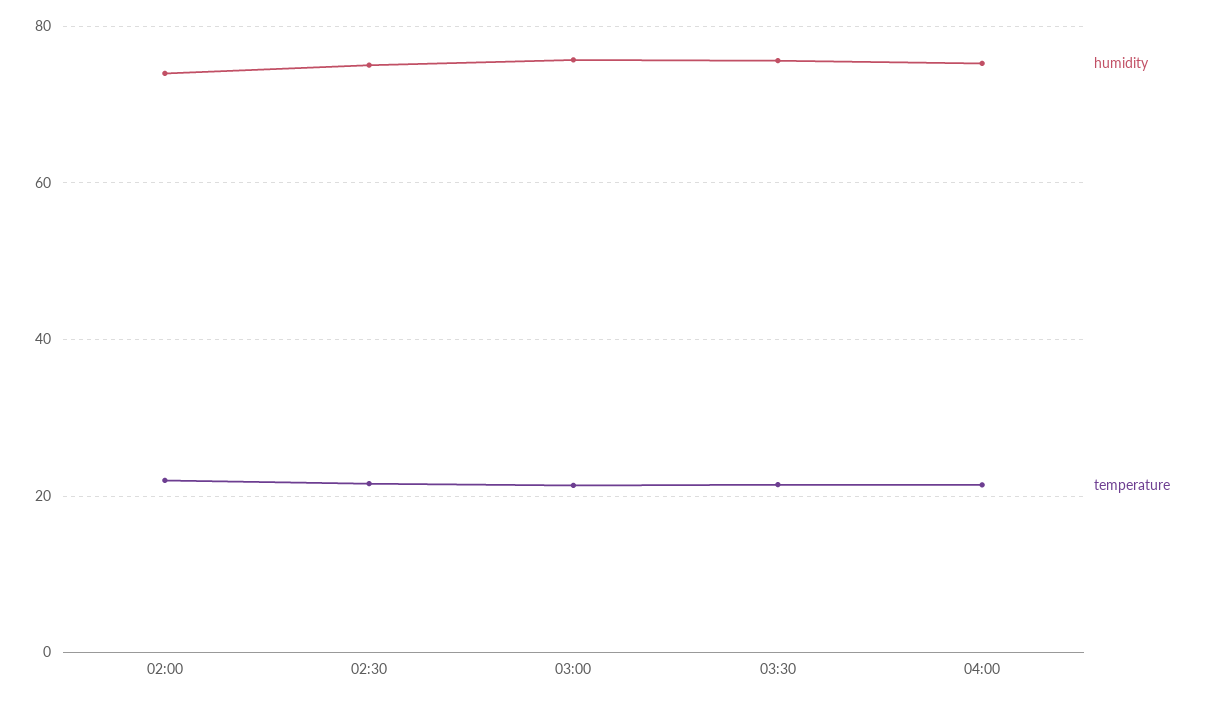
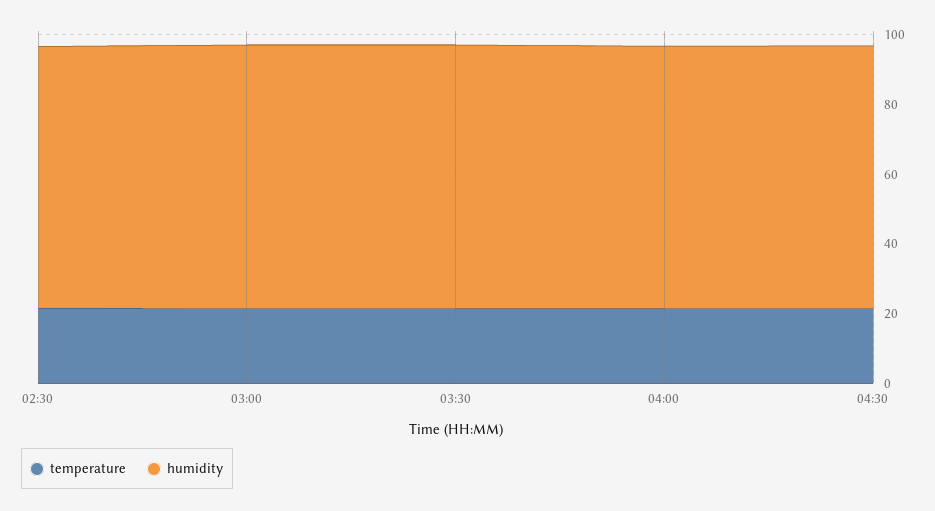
humidity, 02:00: 74 -> none
temperature, 02:00: 22 -> none
temperature, 04:30: none -> 20
humidity, 04:30: none -> 75

